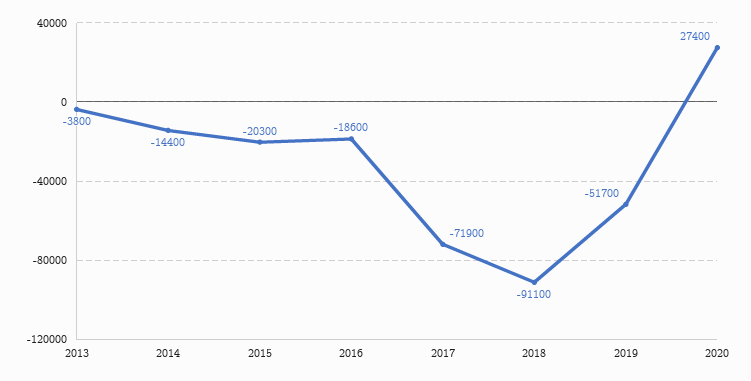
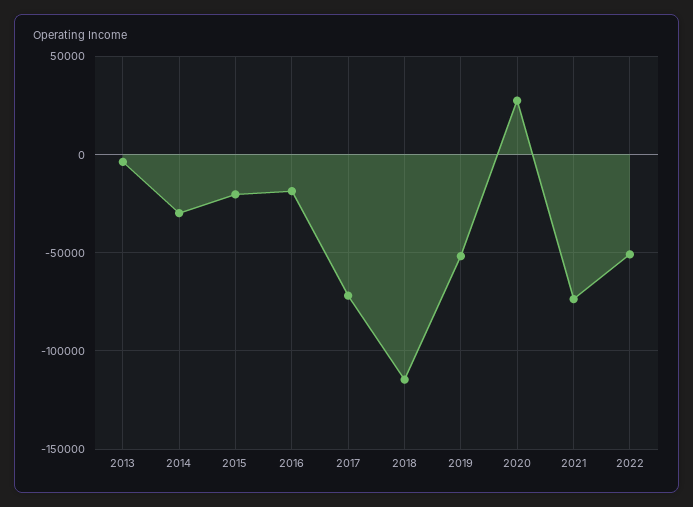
2014: -14400 -> -30000
2018: -91100 -> -115000
2021: none -> -75000
2022: none -> -50000

